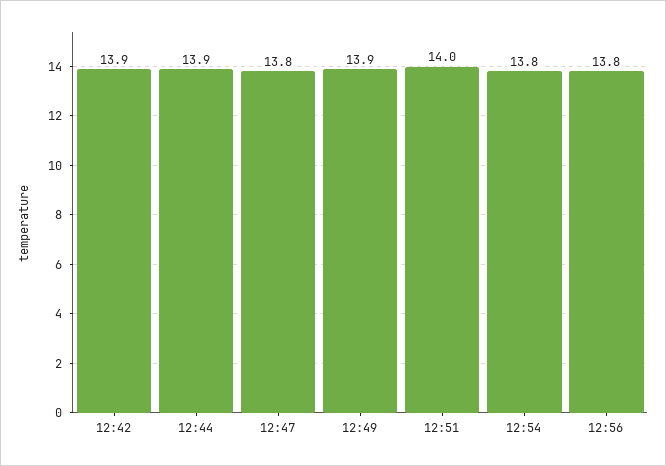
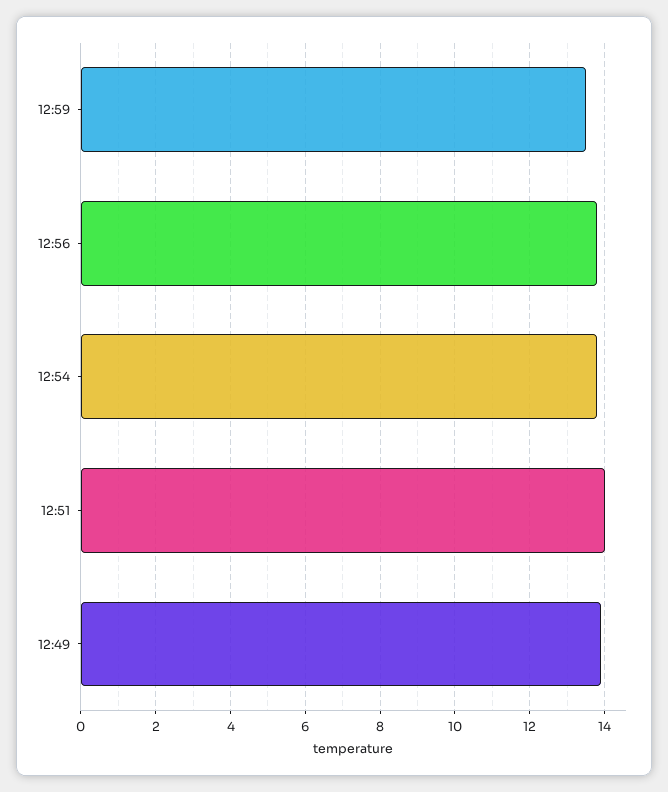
12:42: 13.9 -> none
12:44: 13.9 -> none
12:47: 13.8 -> none
12:59: none -> 13.5

